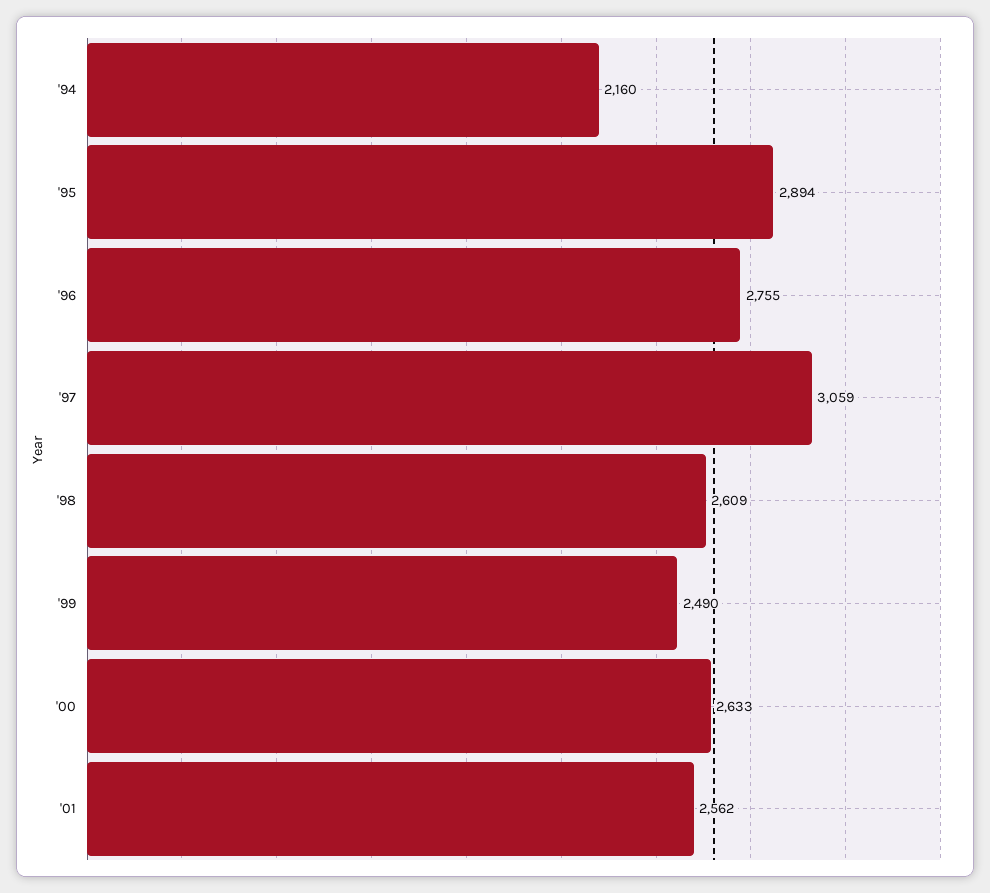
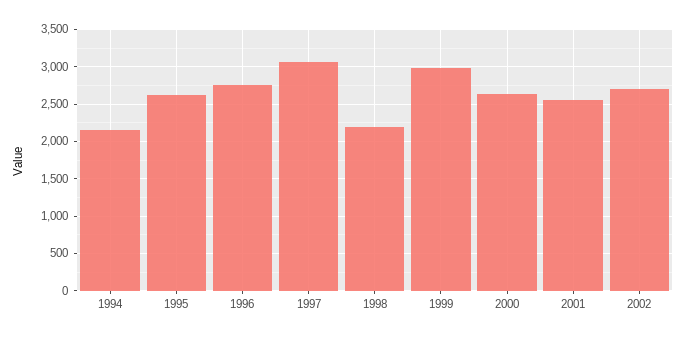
'95: 2894 -> 2600
'98: 2609 -> 2200
'99: 2490 -> 3000
2002: none -> 2700

